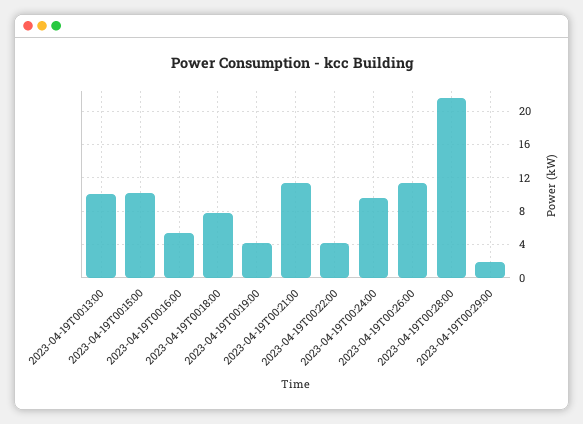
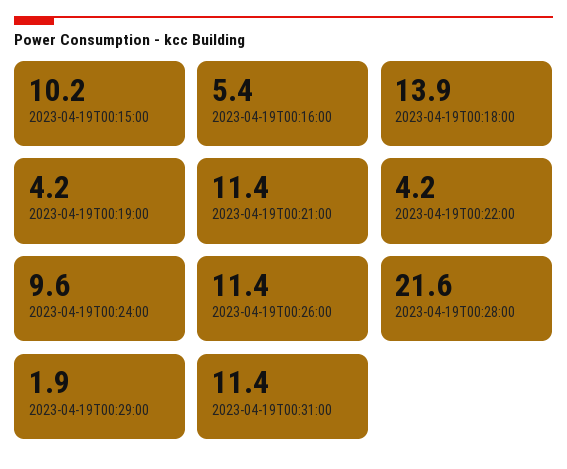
2023-04-19T00:13:00: 10 -> none
2023-04-19T00:18:00: 8 -> 13.9
2023-04-19T00:31:00: none -> 11.4

